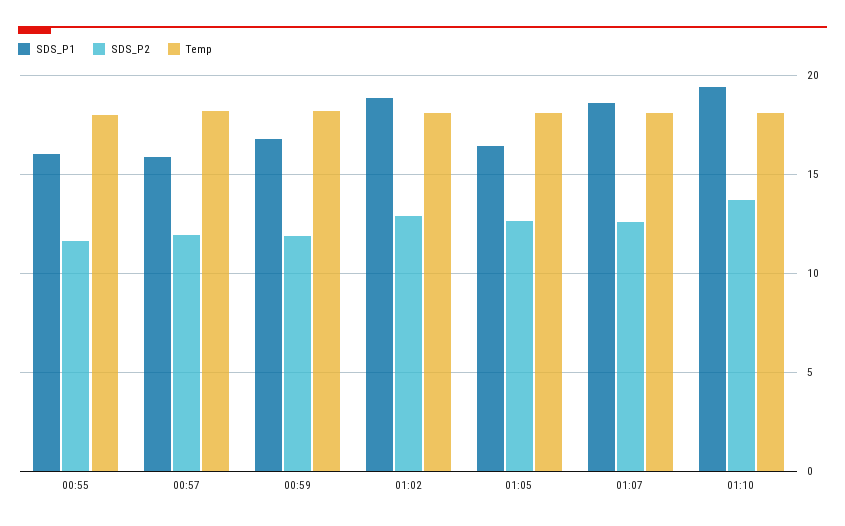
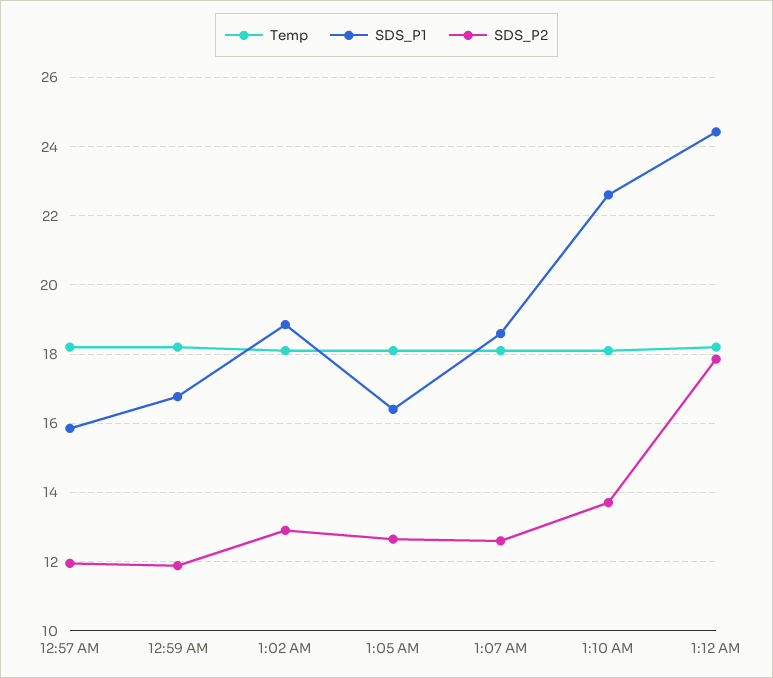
SDS_P1, 00:55: 16 -> none
SDS_P2, 00:55: 11.5 -> none
Temp, 00:55: 18 -> none
SDS_P1, 01:10: 19.5 -> 22.6
Temp, 1:12 AM: none -> 18.2
SDS_P1, 1:12 AM: none -> 24.4
SDS_P2, 1:12 AM: none -> 17.8

